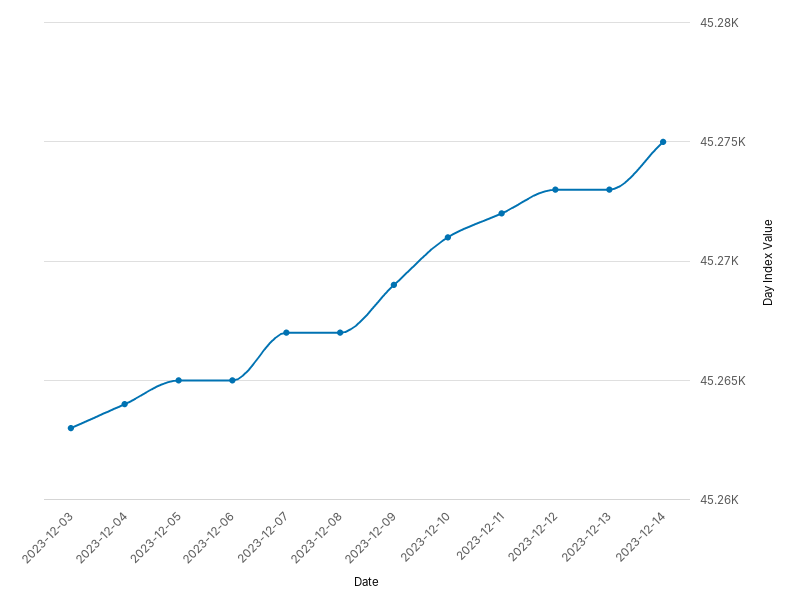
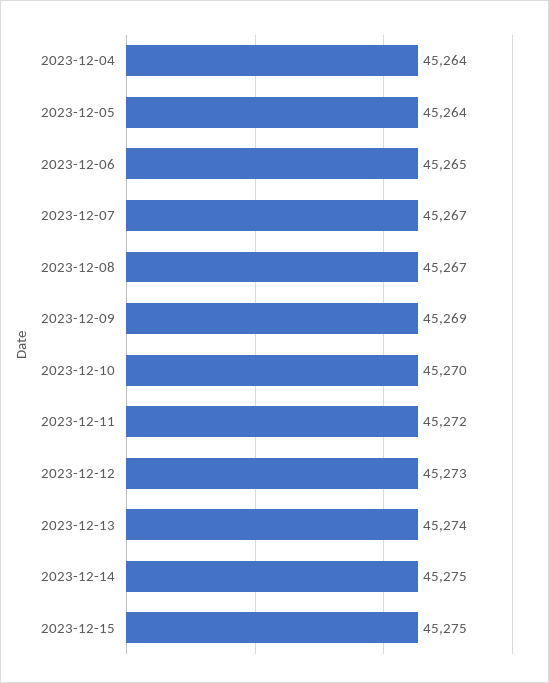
2023-12-03: 45263 -> none
2023-12-05: 45265 -> 45264
2023-12-10: 45271 -> 45270
2023-12-13: 45273 -> 45274
2023-12-15: none -> 45275

